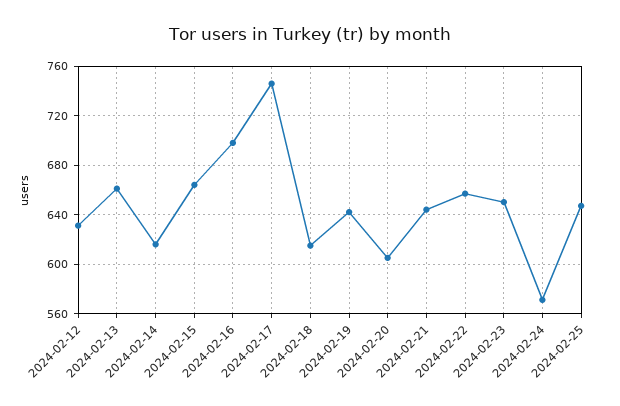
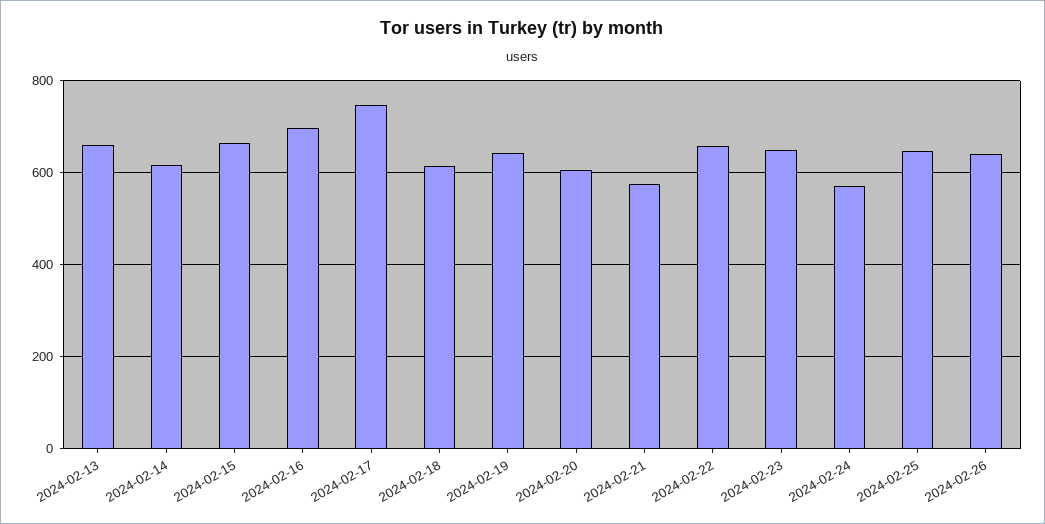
2024-02-12: 630 -> none
2024-02-21: 645 -> 580
2024-02-26: none -> 640

